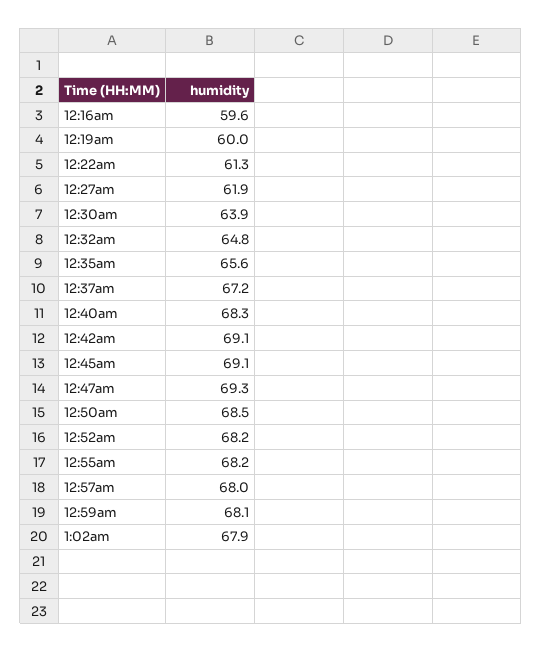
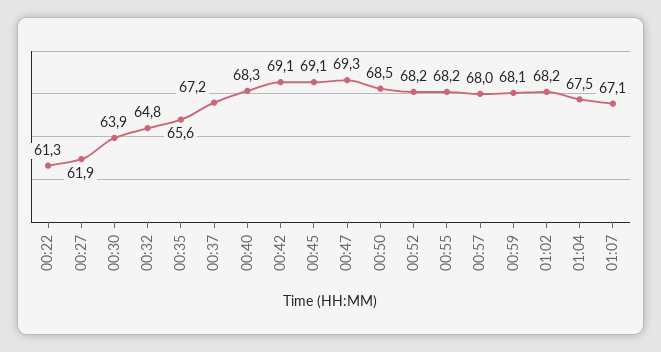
12:16am: 59.6 -> none
12:19am: 60 -> none
1:02am: 67.9 -> 68.2
01:04: none -> 67.5
01:07: none -> 67.1

